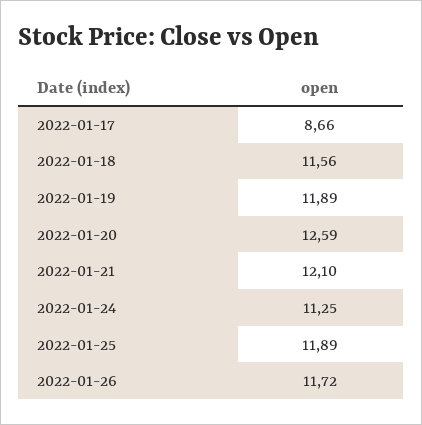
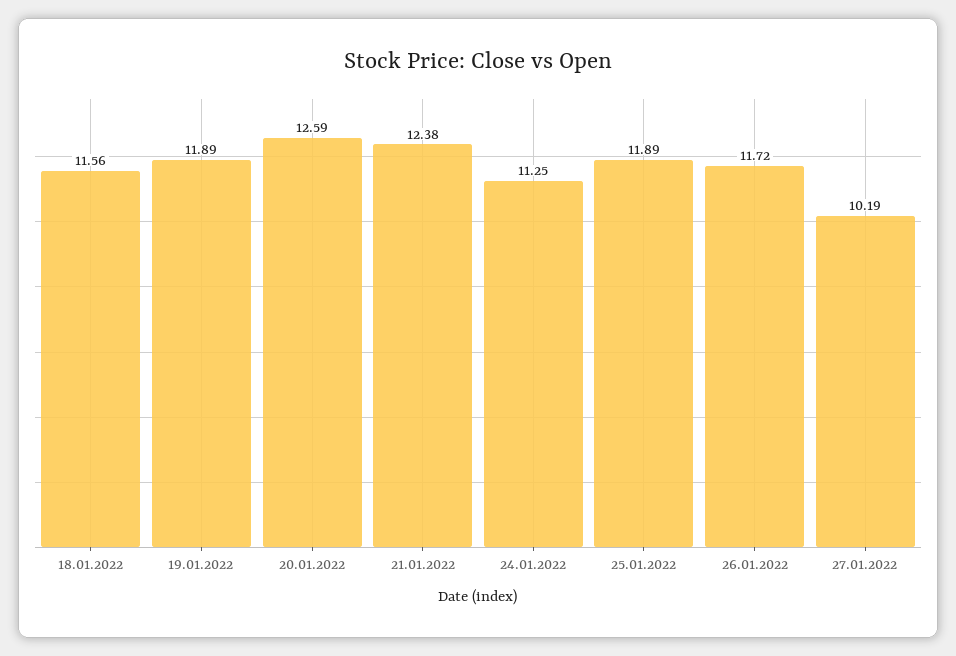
2022-01-17: 8.66 -> none
2022-01-21: 12.1 -> 12.38
27.01.2022: none -> 10.19

